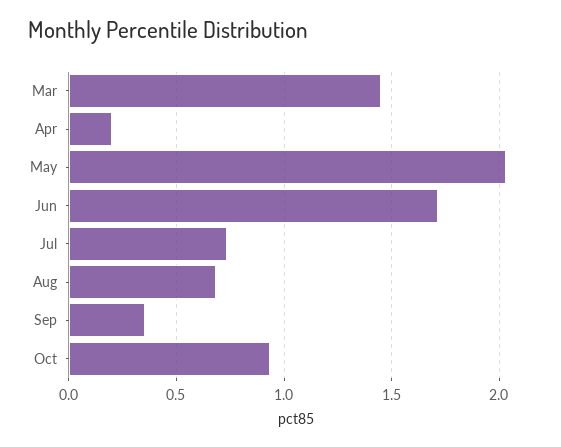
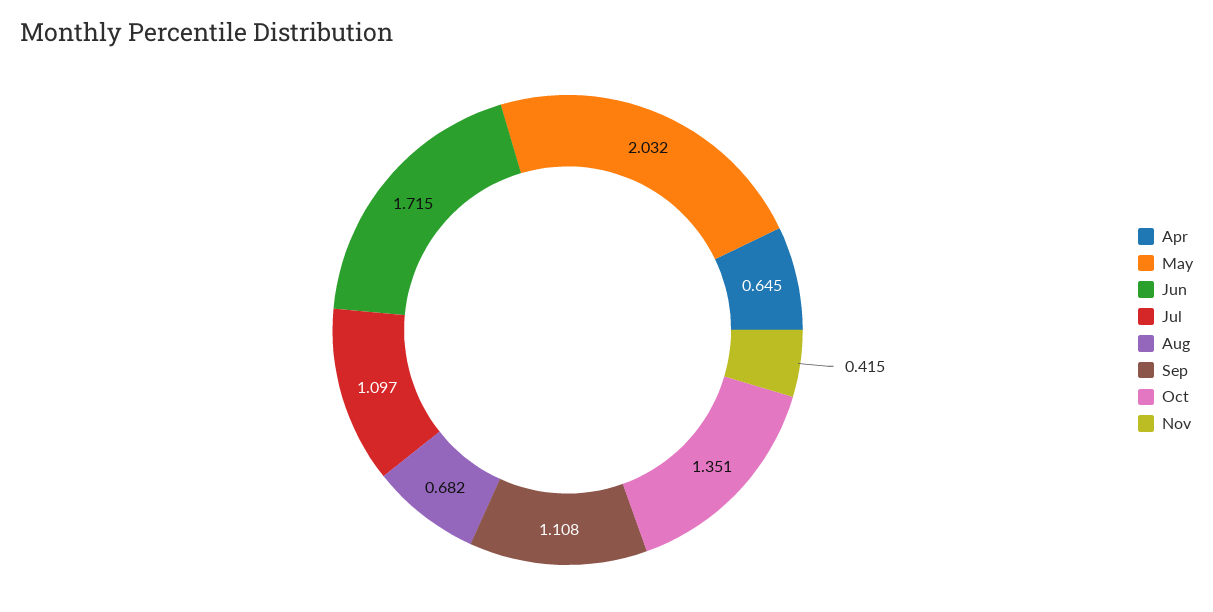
Mar: 1.45 -> none
Apr: 0.2 -> 0.645
Jul: 0.75 -> 1.097
Sep: 0.35 -> 1.108
Oct: 0.95 -> 1.351
Nov: none -> 0.415

